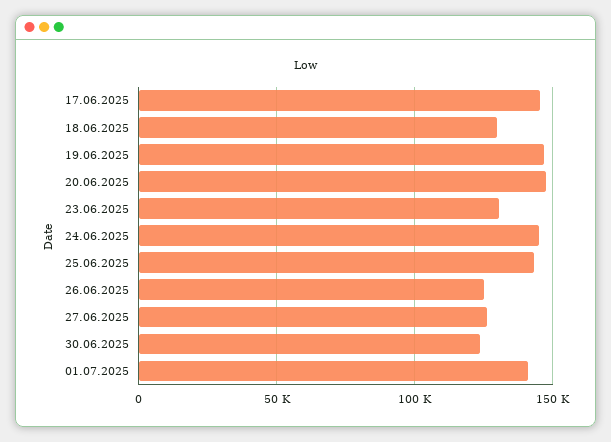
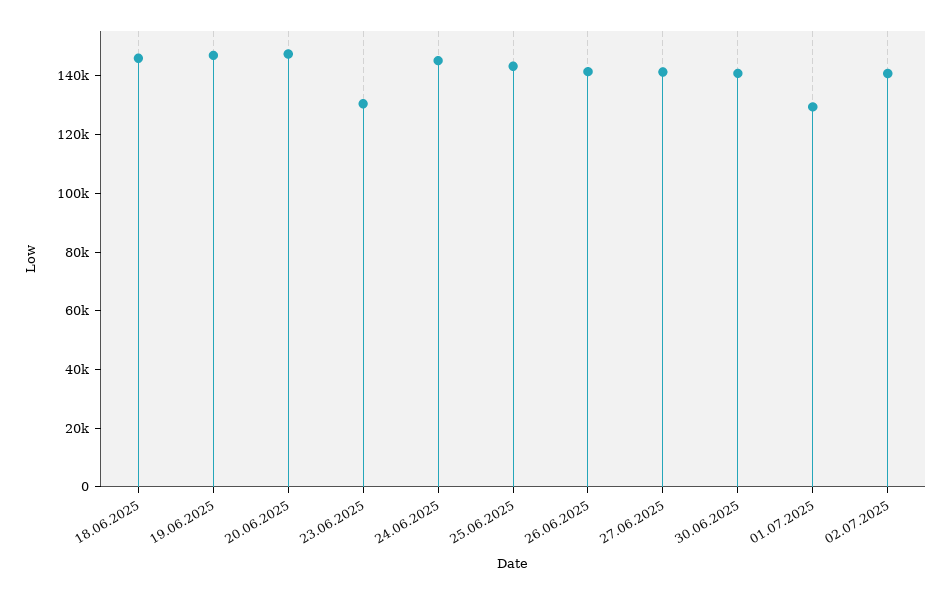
17.06.2025: 145000 -> none
18.06.2025: 130000 -> 145000
26.06.2025: 125000 -> 140000
27.06.2025: 125000 -> 140000
30.06.2025: 125000 -> 140000
01.07.2025: 140000 -> 130000
02.07.2025: none -> 140000

